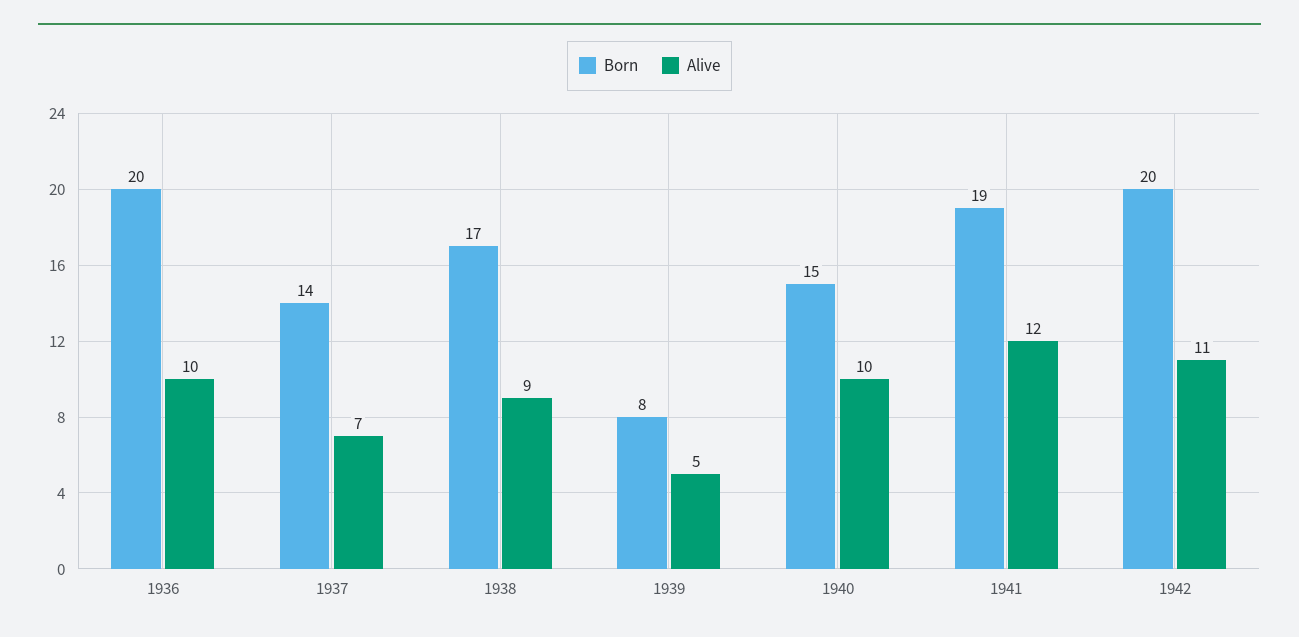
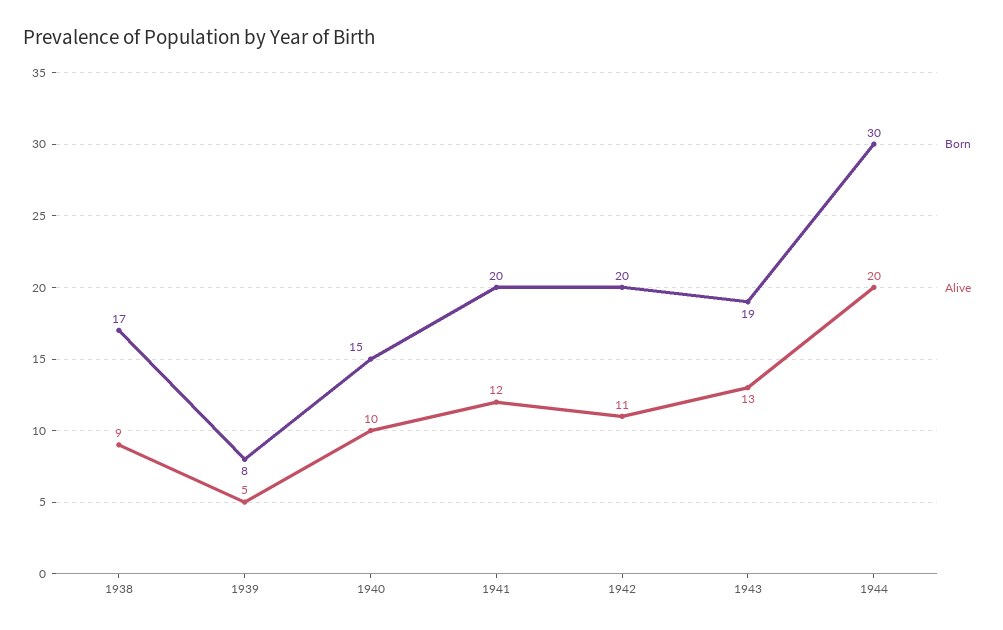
Born, 1936: 20 -> none
Alive, 1936: 10 -> none
Born, 1937: 14 -> none
Alive, 1937: 7 -> none
Born, 1941: 19 -> 20
Born, 1943: none -> 19
Alive, 1943: none -> 13
Born, 1944: none -> 30
Alive, 1944: none -> 20

